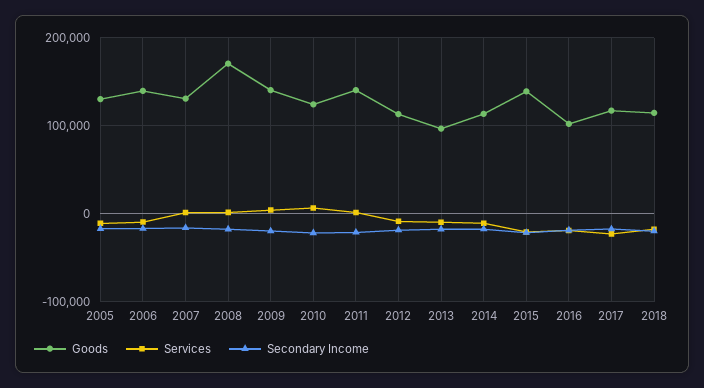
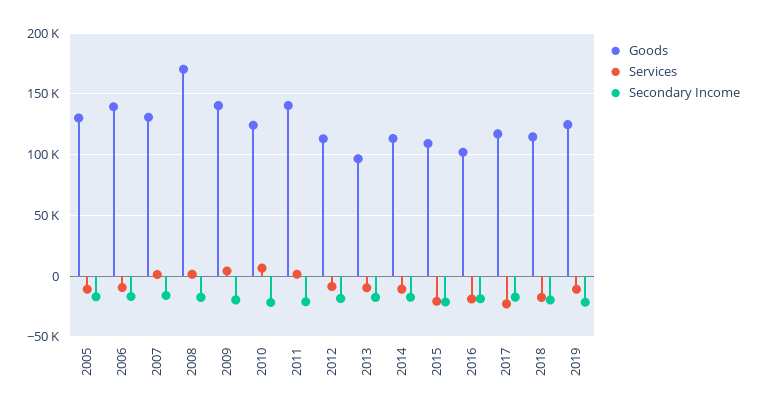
Goods, 2015: 140000 -> 110000
Goods, 2019: none -> 125000
Services, 2019: none -> -10000
Secondary Income, 2019: none -> -20000

